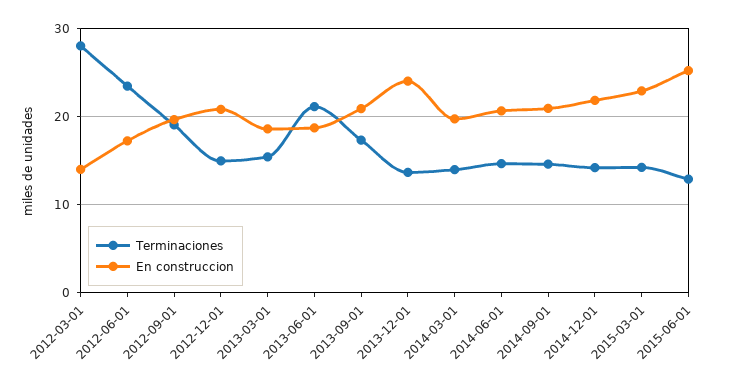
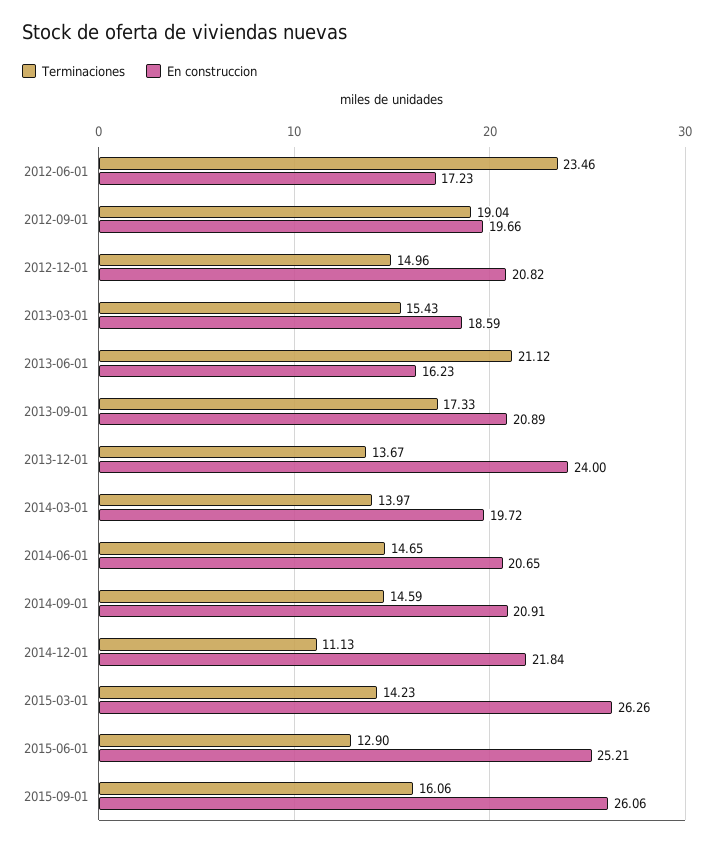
Terminaciones, 2012-03-01: 28 -> none
En construccion, 2012-03-01: 14 -> none
En construccion, 2013-06-01: 19 -> 16.23
Terminaciones, 2014-12-01: 14 -> 11.13
En construccion, 2015-03-01: 23 -> 26.26
Terminaciones, 2015-09-01: none -> 16.06
En construccion, 2015-09-01: none -> 26.06

